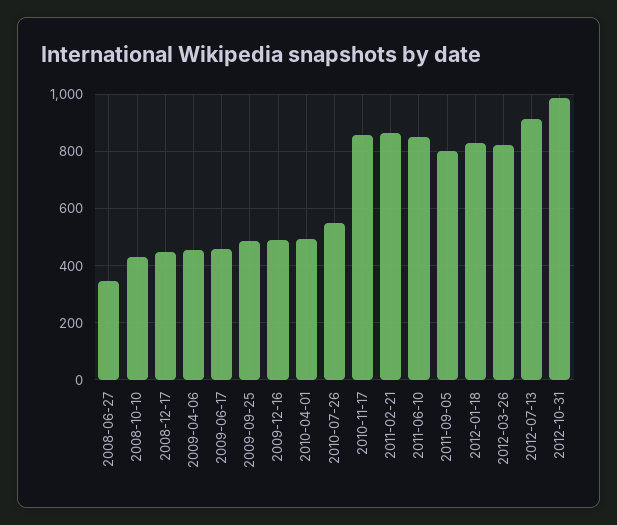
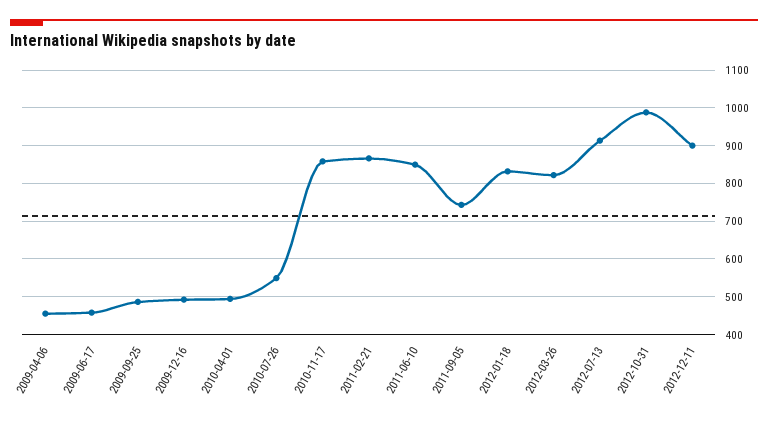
2008-06-27: 350 -> none
2008-10-10: 425 -> none
2008-12-17: 450 -> none
2011-09-05: 800 -> 740
2012-12-11: none -> 900

